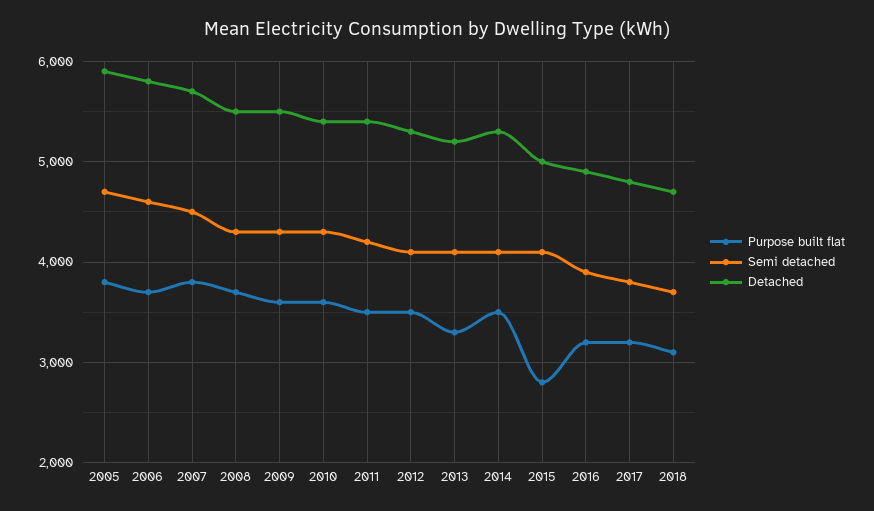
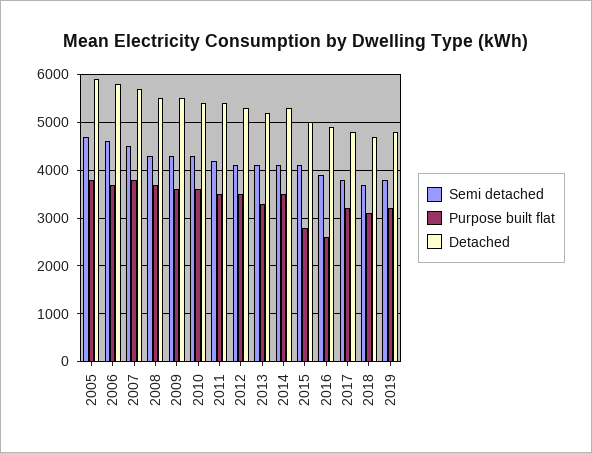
Purpose built flat, 2016: 3200 -> 2600
Semi detached, 2019: none -> 3800
Purpose built flat, 2019: none -> 3200
Detached, 2019: none -> 4800

